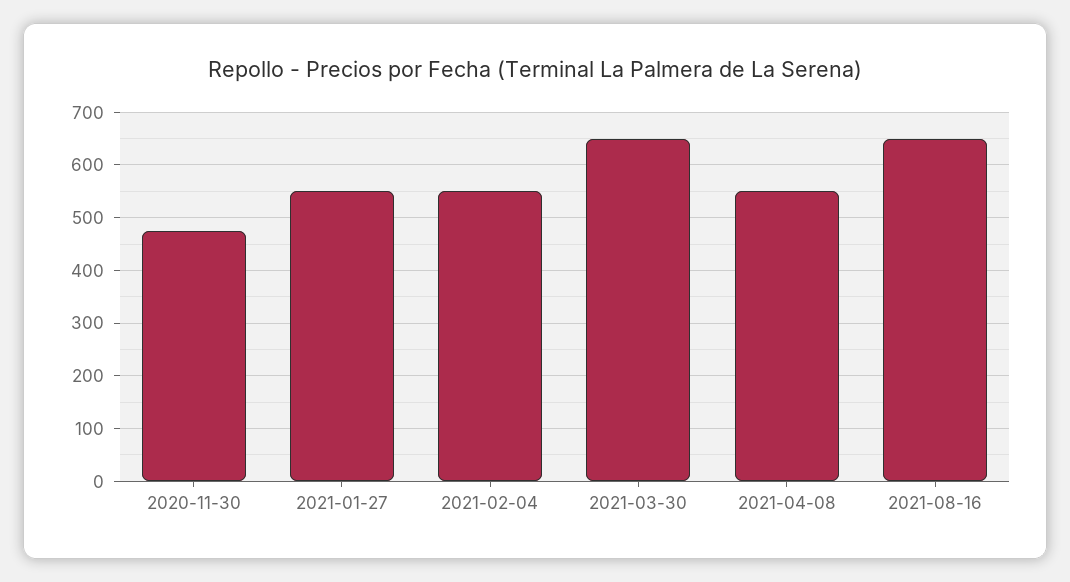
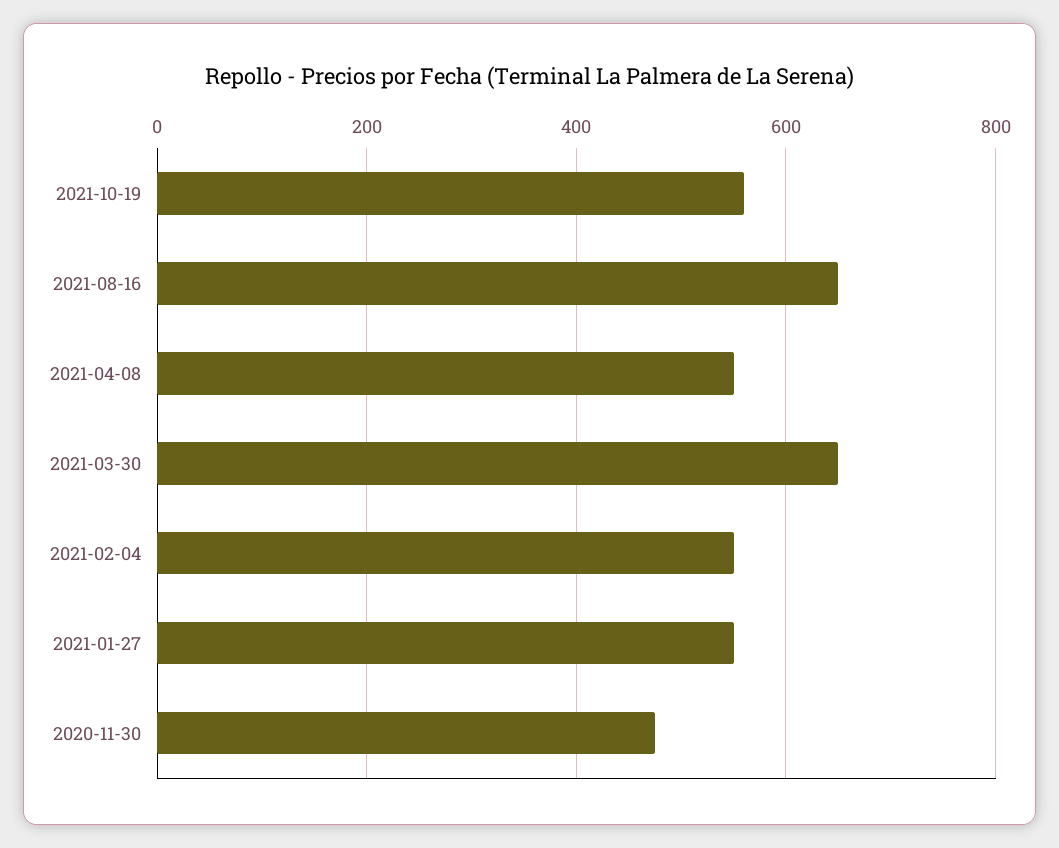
2021-10-19: none -> 560

